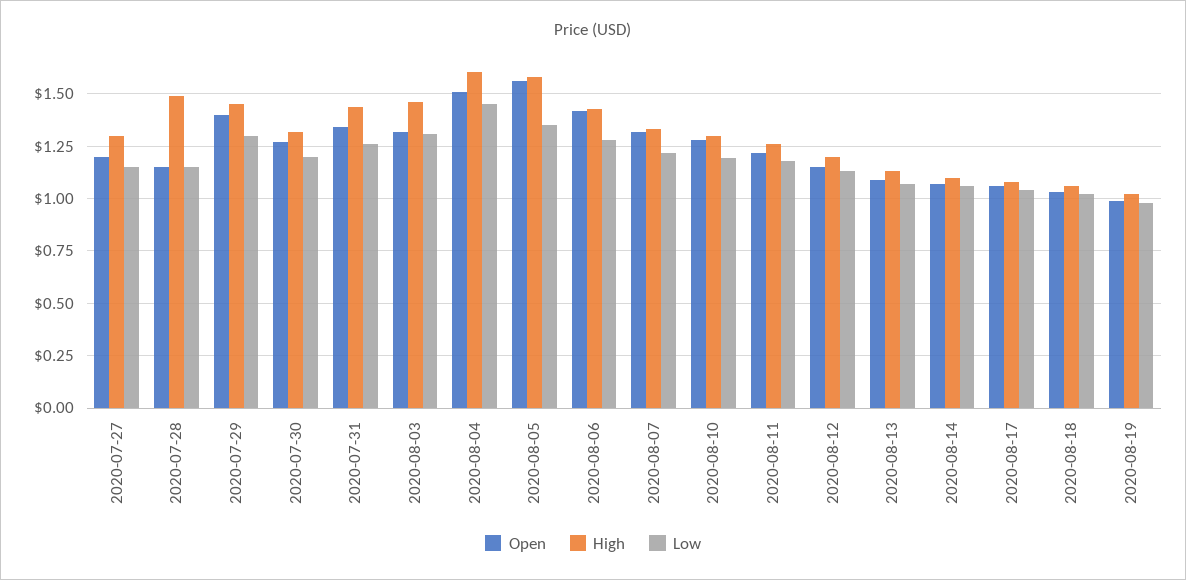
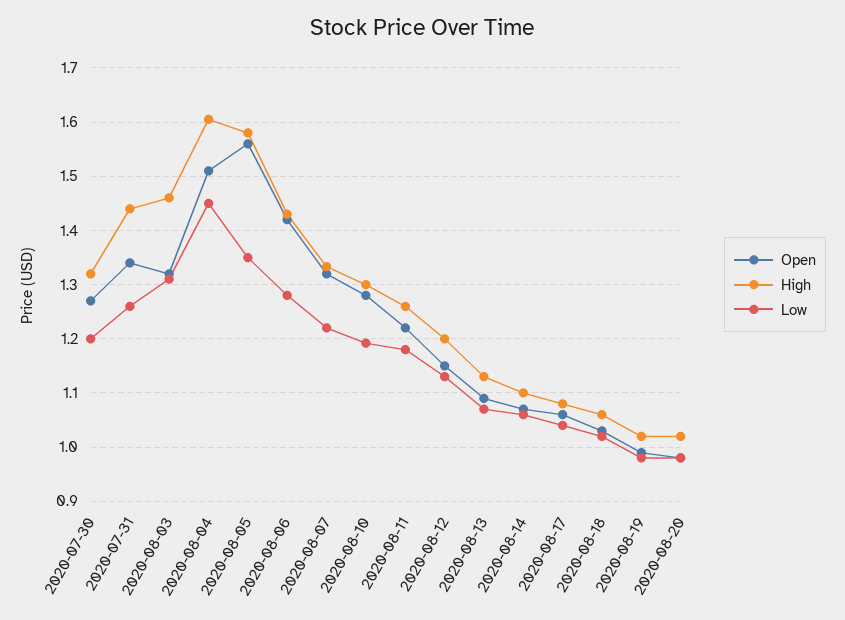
Open, 2020-07-27: 1.2 -> none
High, 2020-07-27: 1.3 -> none
Low, 2020-07-27: 1.15 -> none
Open, 2020-07-28: 1.15 -> none
High, 2020-07-28: 1.5 -> none
Low, 2020-07-28: 1.15 -> none
Open, 2020-07-29: 1.4 -> none
High, 2020-07-29: 1.45 -> none
Low, 2020-07-29: 1.3 -> none
Open, 2020-08-20: none -> 0.98
High, 2020-08-20: none -> 1.02
Low, 2020-08-20: none -> 0.98

